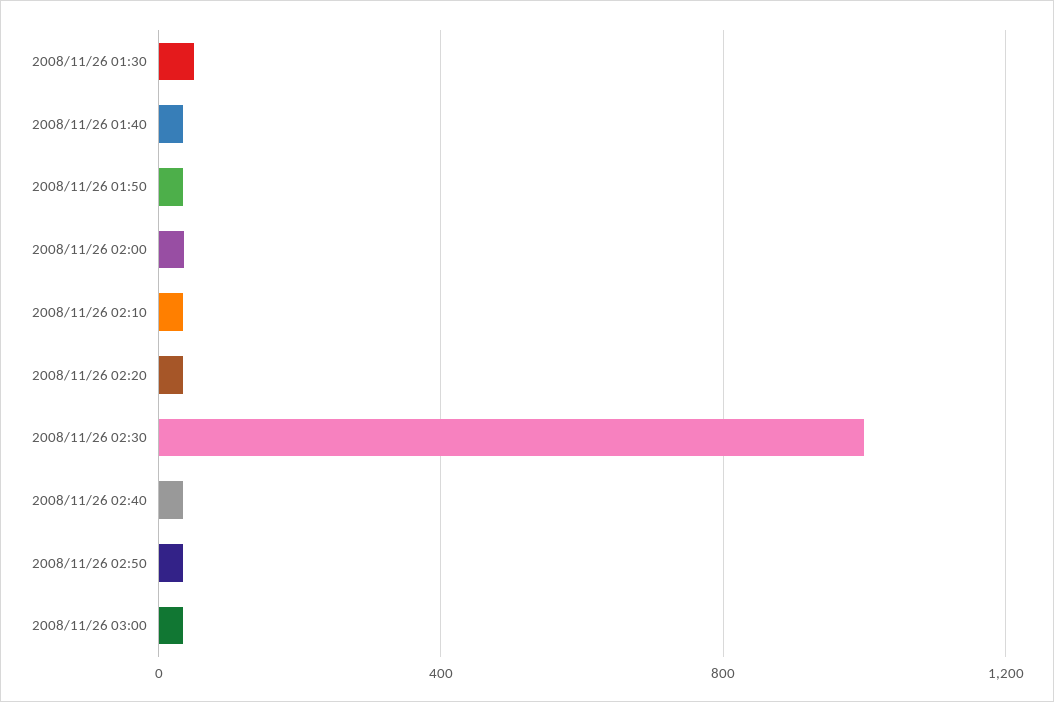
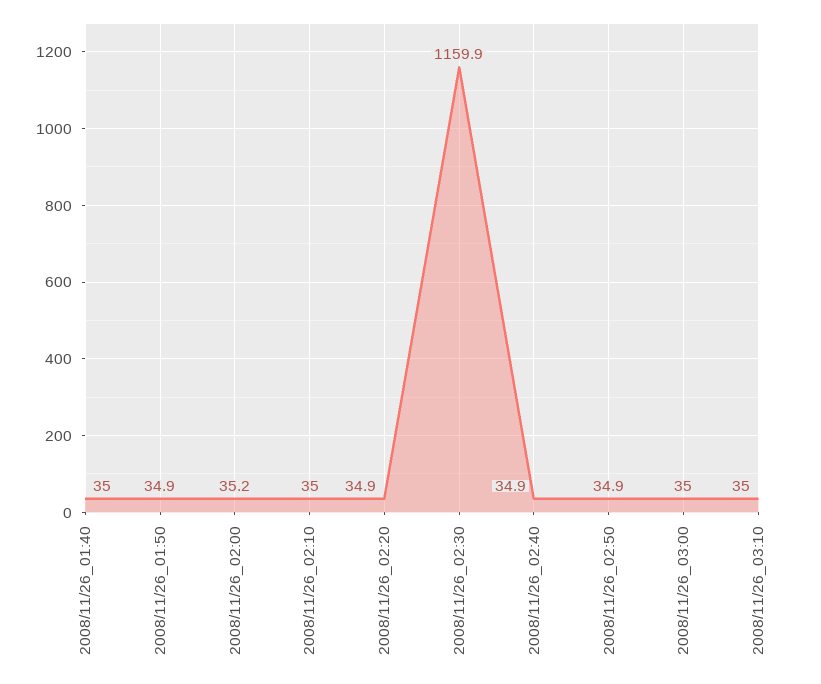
2008/11/26 01:30: 50 -> none
2008/11/26 02:30: 1000 -> 1159.9
2008/11/26_03:10: none -> 35

